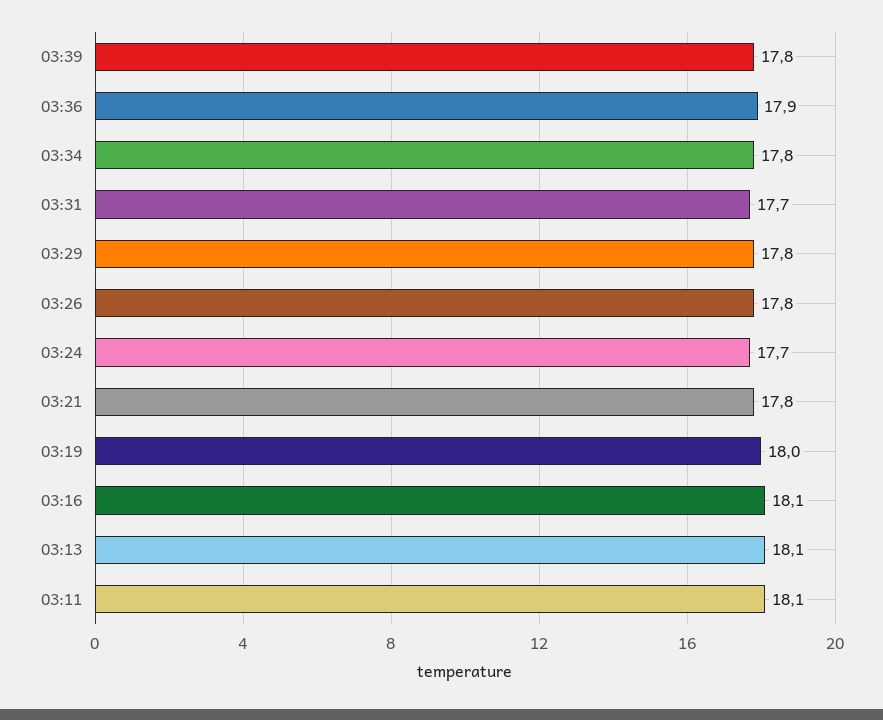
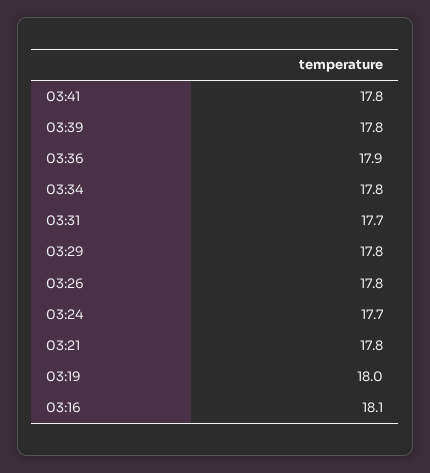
03:13: 18.1 -> none
03:11: 18.1 -> none
03:41: none -> 17.8

